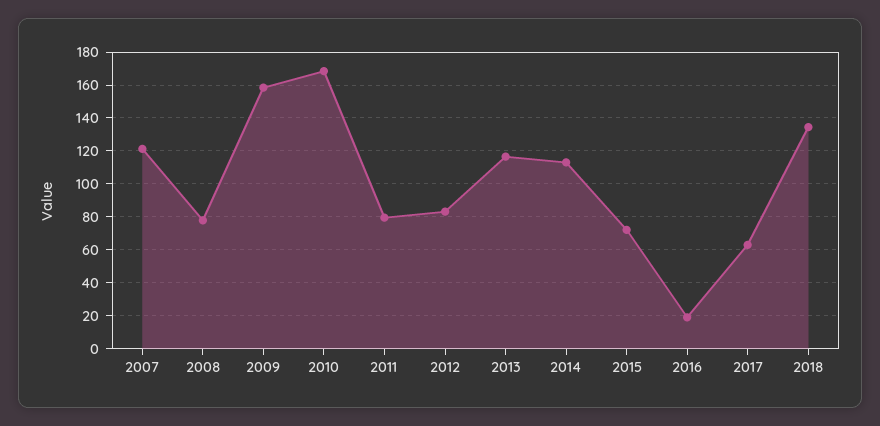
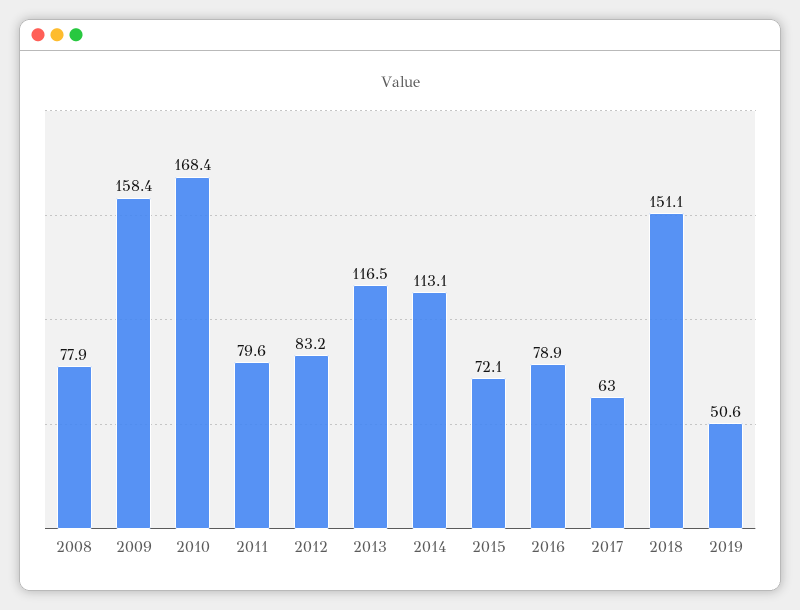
2007: 120 -> none
2016: 20 -> 78.9
2018: 135 -> 151.1
2019: none -> 50.6

